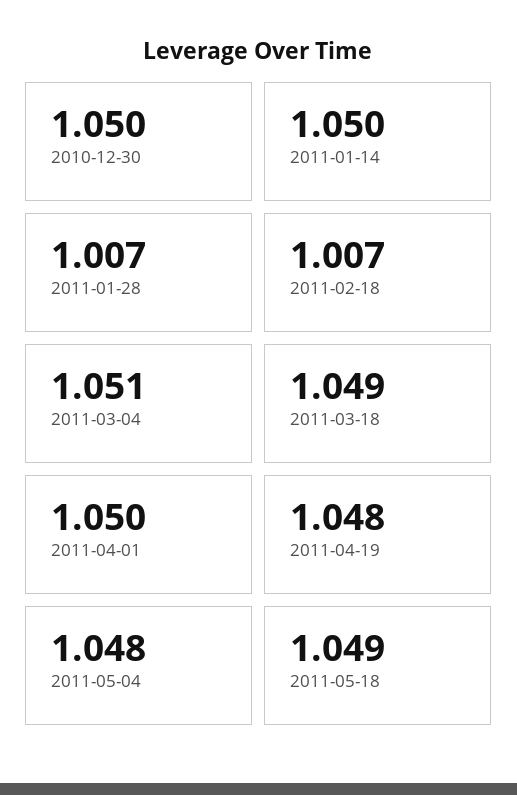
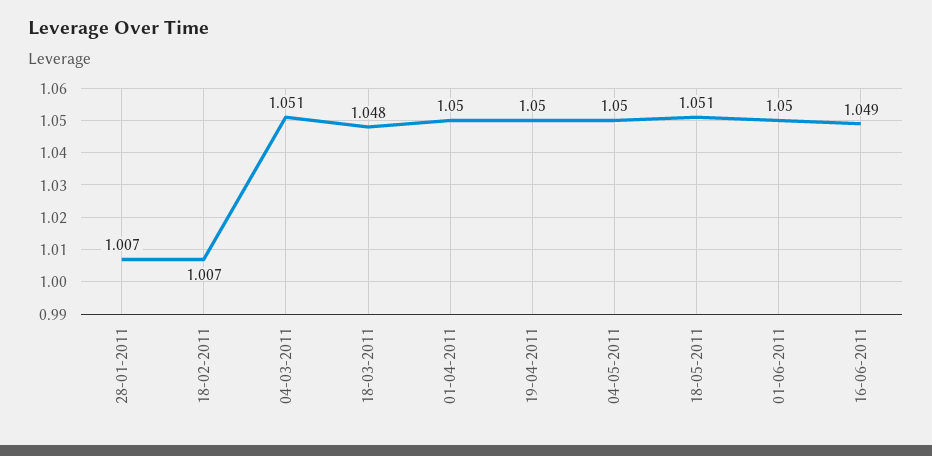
2010-12-30: 1.05 -> none
2011-01-14: 1.05 -> none
2011-03-18: 1.049 -> 1.048
2011-04-19: 1.048 -> 1.05
2011-05-04: 1.048 -> 1.05
2011-05-18: 1.049 -> 1.051
01-06-2011: none -> 1.05
16-06-2011: none -> 1.049

